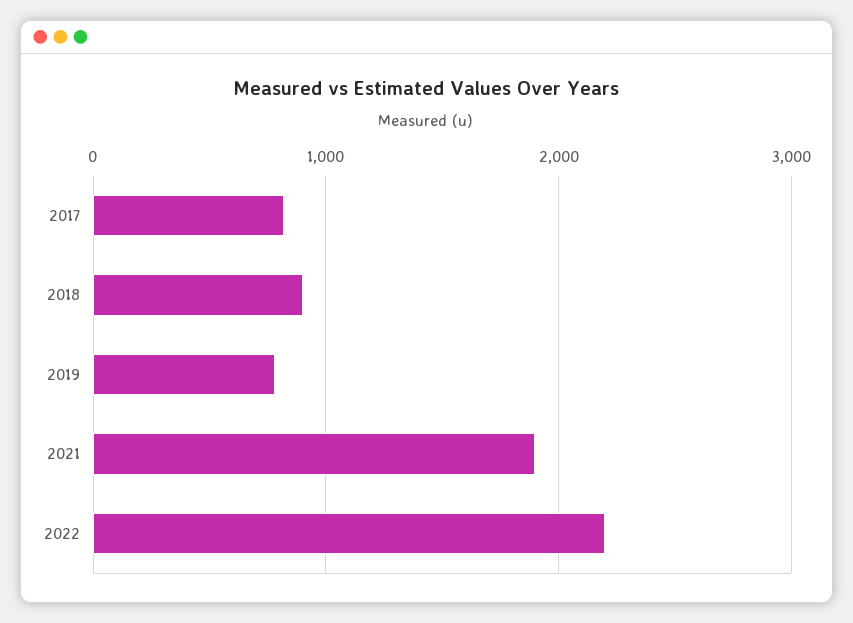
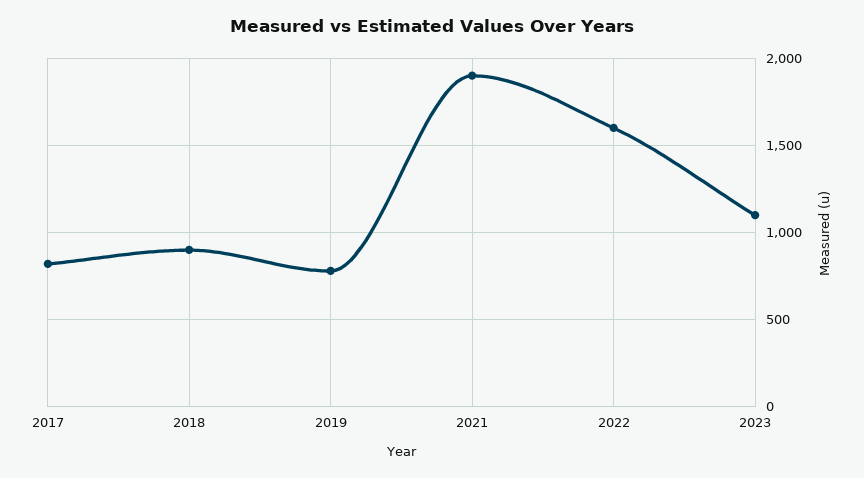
2022: 2200 -> 1600
2023: none -> 1100

